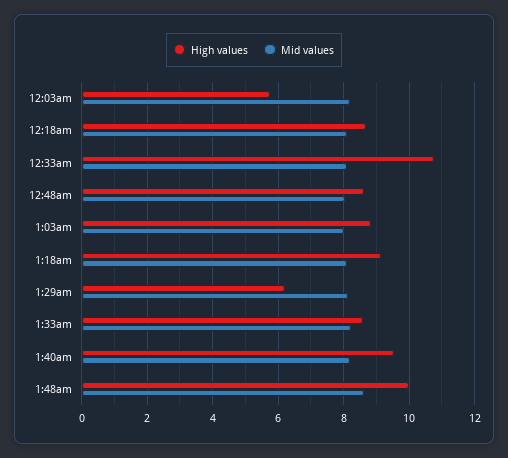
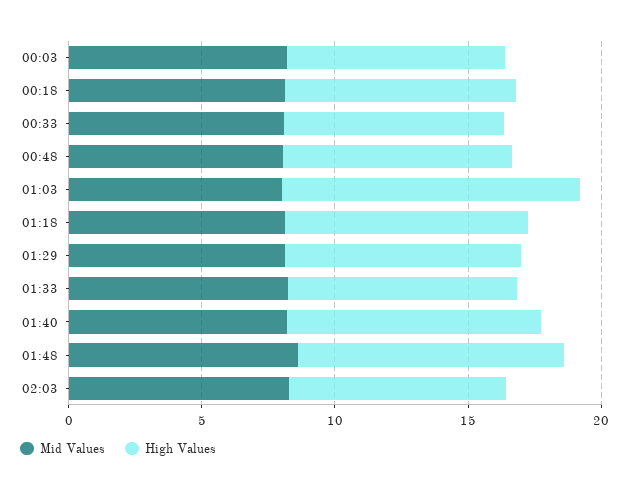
High values, 12:03am: 5.8 -> 8
High values, 12:33am: 10.8 -> 8
High values, 1:03am: 8.8 -> 11
High values, 1:29am: 6.2 -> 9
Mid values, 02:03: none -> 8
High values, 02:03: none -> 8

